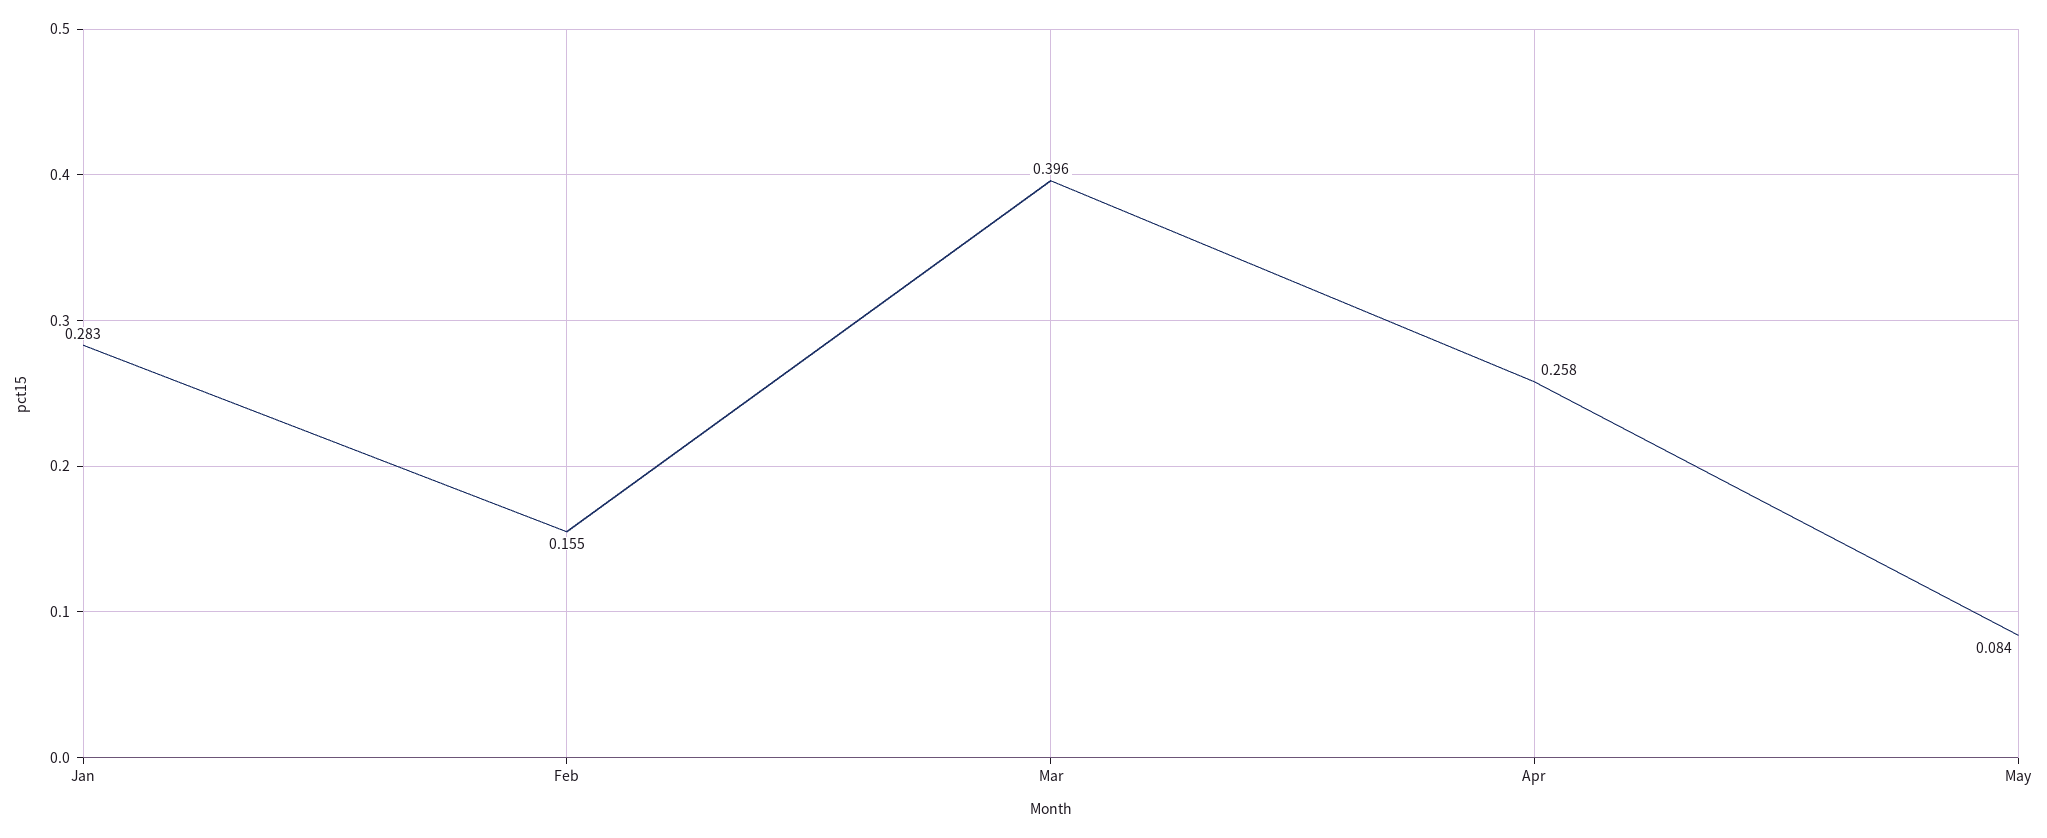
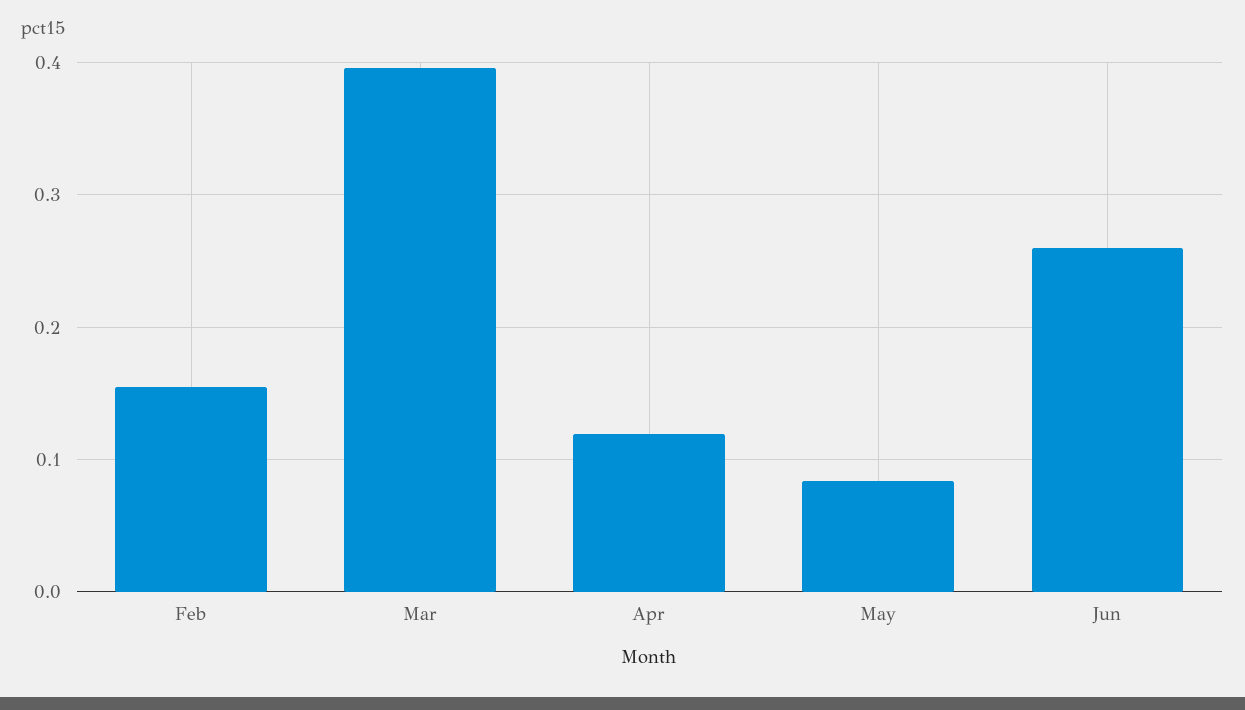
Jan: 0.283 -> none
Apr: 0.258 -> 0.12
Jun: none -> 0.26

